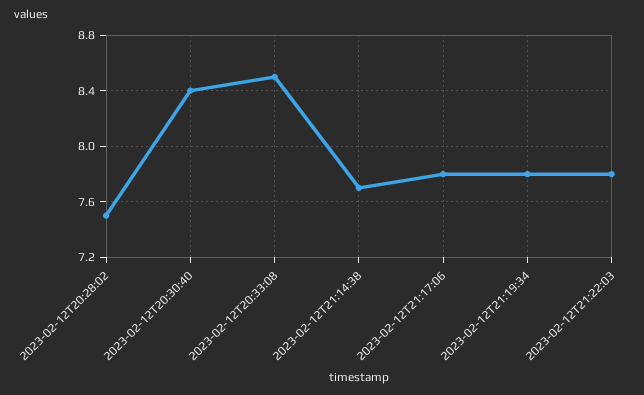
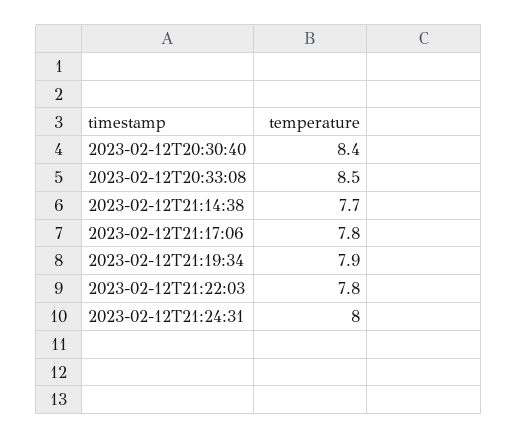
2023-02-12T20:28:02: 7.5 -> none
2023-02-12T21:19:34: 7.8 -> 7.9
2023-02-12T21:24:31: none -> 8

